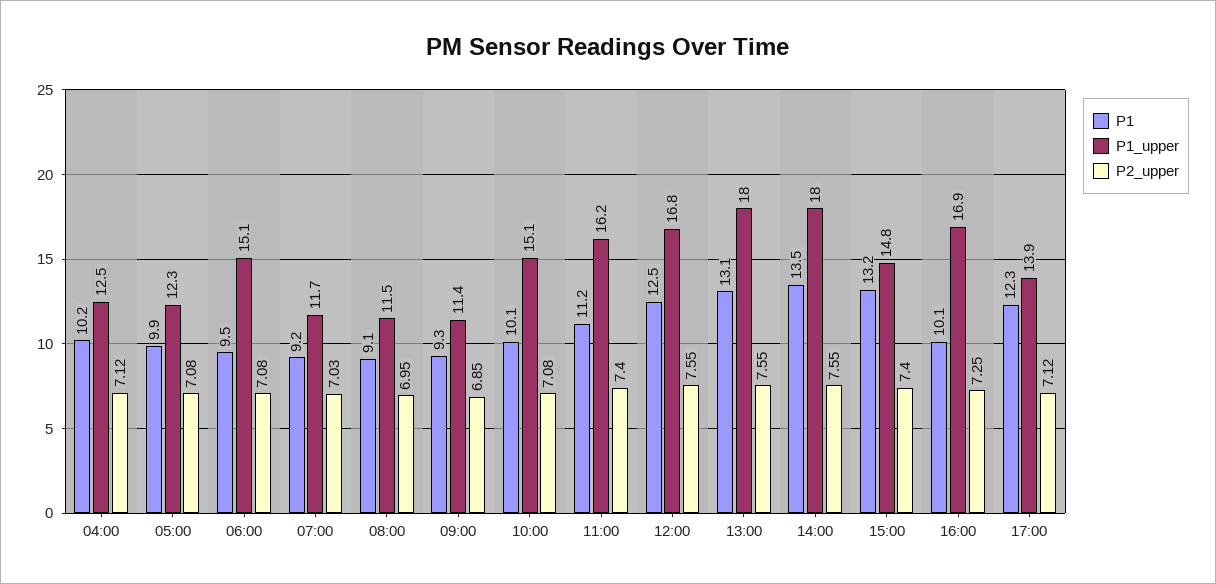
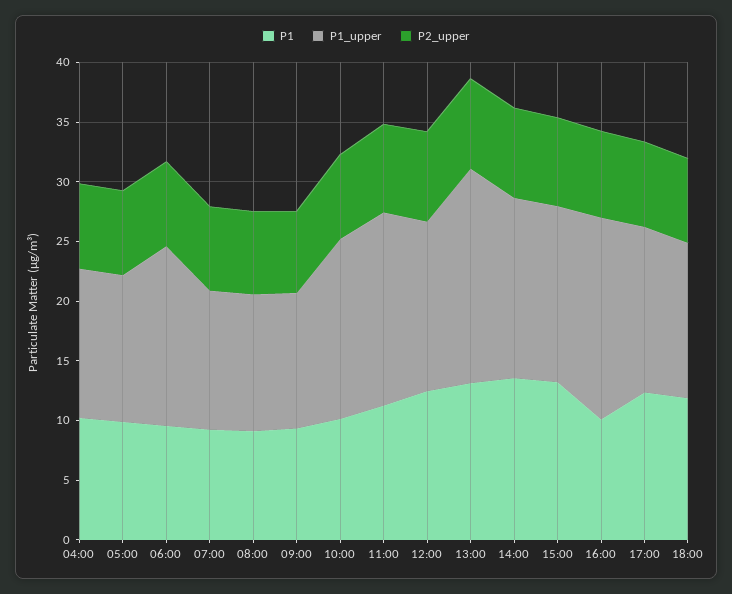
P1_upper, 12:00: 16.8 -> 14
P1_upper, 14:00: 18 -> 15
P1, 18:00: none -> 12
P1_upper, 18:00: none -> 13
P2_upper, 18:00: none -> 7

